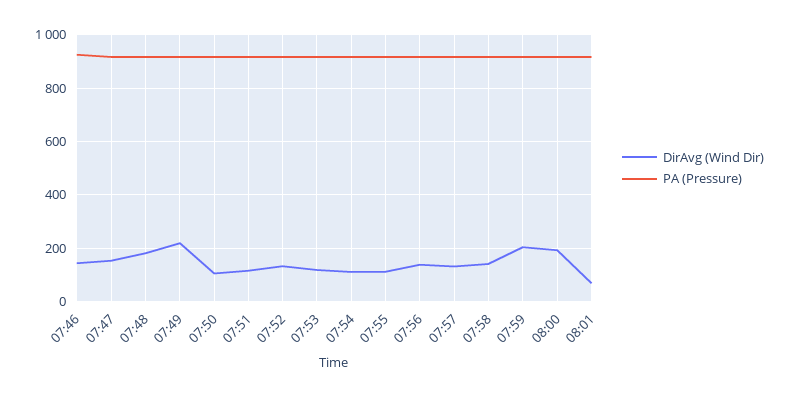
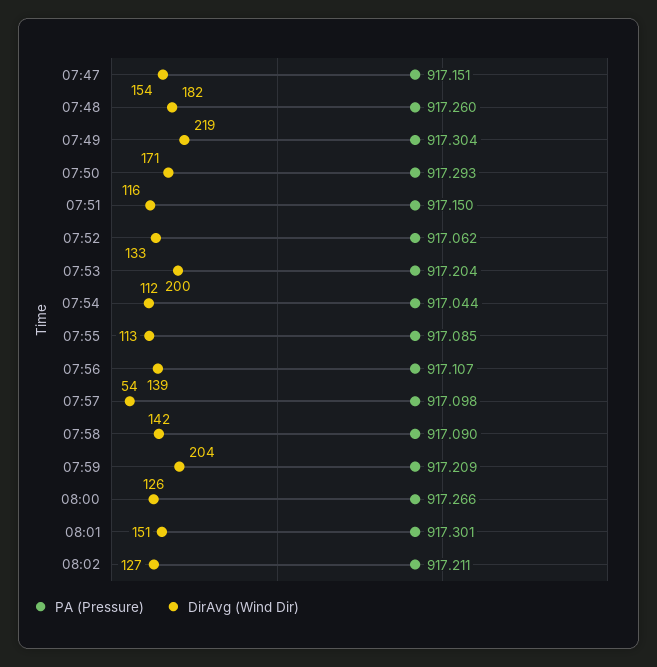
DirAvg (Wind Dir), 07:46: 150 -> none
PA (Pressure), 07:46: 925 -> none
DirAvg (Wind Dir), 07:50: 100 -> 171
DirAvg (Wind Dir), 07:53: 125 -> 200
DirAvg (Wind Dir), 07:57: 125 -> 54
DirAvg (Wind Dir), 08:00: 200 -> 126
DirAvg (Wind Dir), 08:01: 75 -> 151
PA (Pressure), 08:02: none -> 917.211
DirAvg (Wind Dir), 08:02: none -> 127

